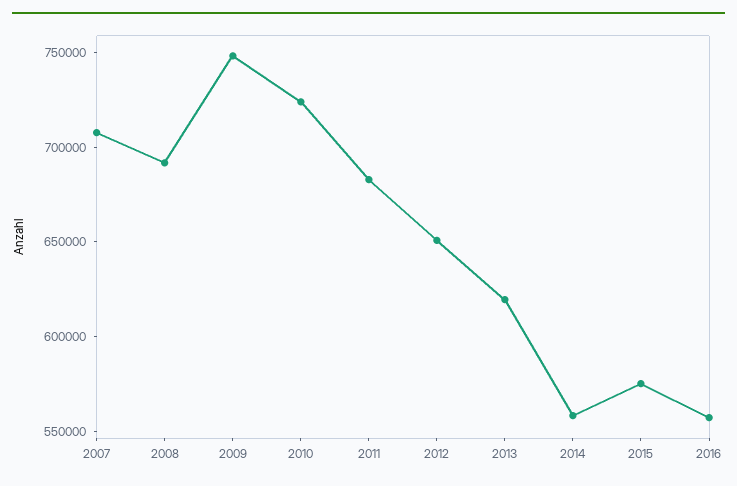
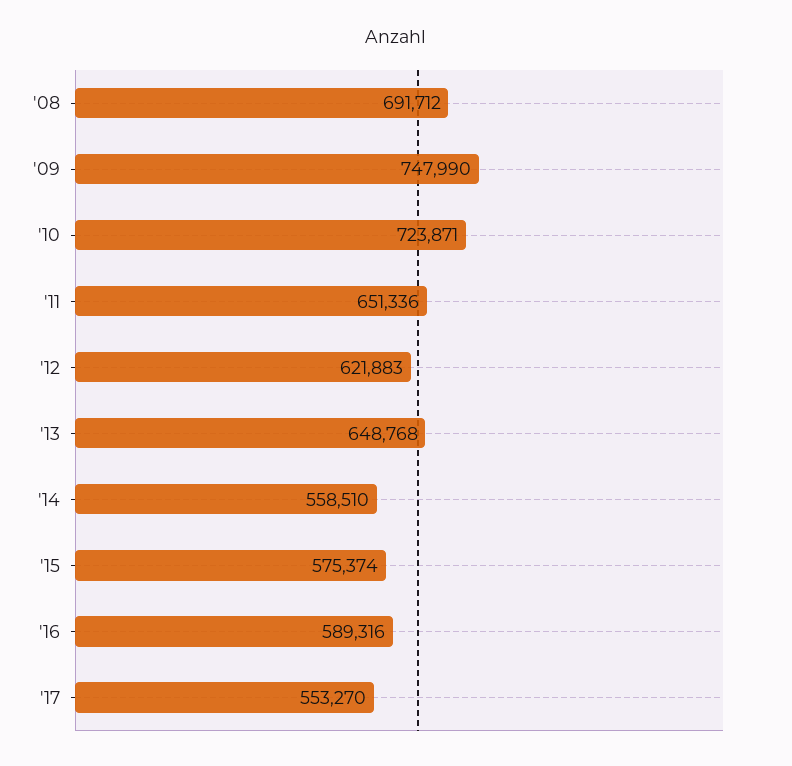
2007: 710000 -> none
2011: 680000 -> 651336
2012: 650000 -> 621883
2013: 620000 -> 648768
2016: 560000 -> 589316
'17: none -> 553270

